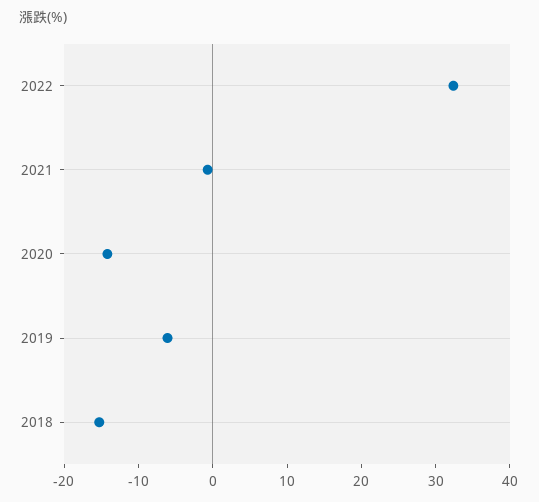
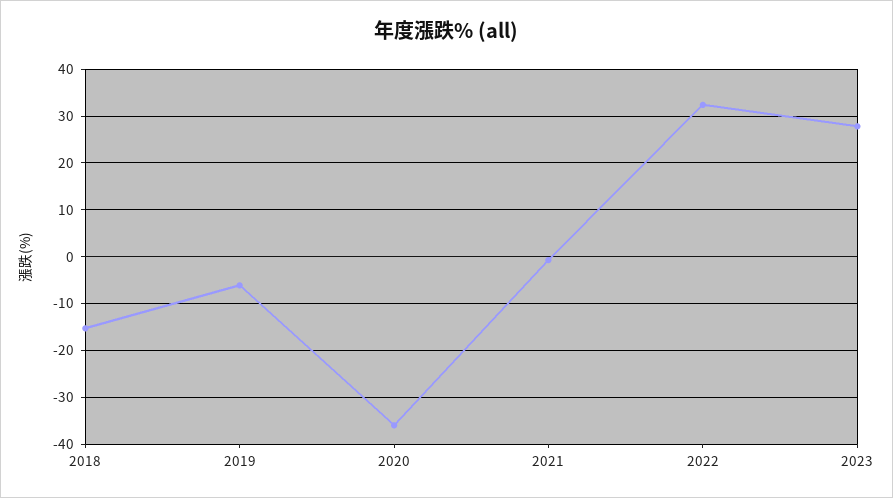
2020: -14 -> -36
2023: none -> 28

